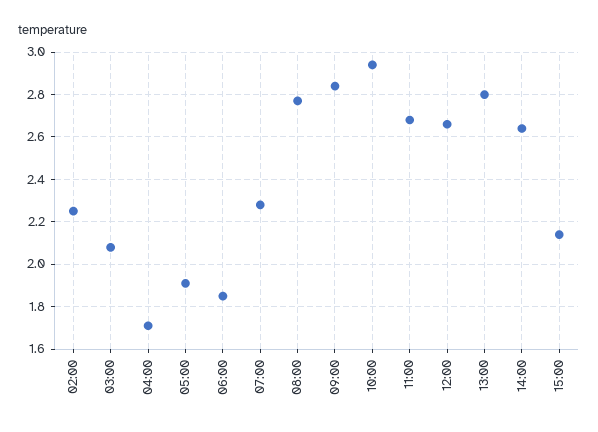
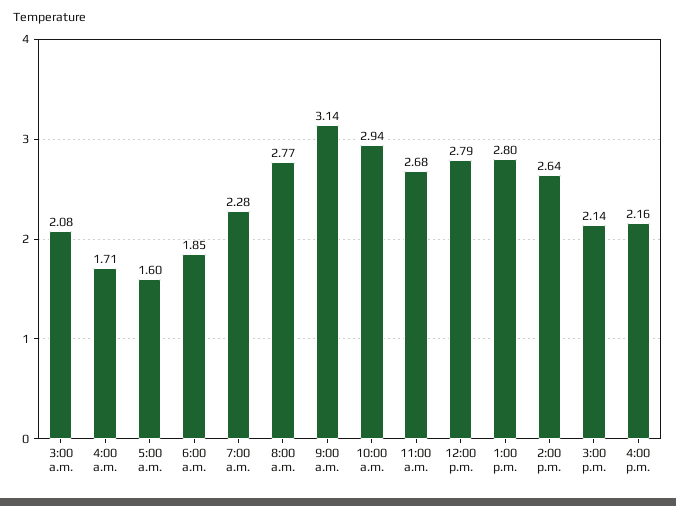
02:00: 2.25 -> none
05:00: 1.9 -> 1.6
09:00: 2.85 -> 3.14
12:00: 2.65 -> 2.79
4:00 p.m.: none -> 2.16

